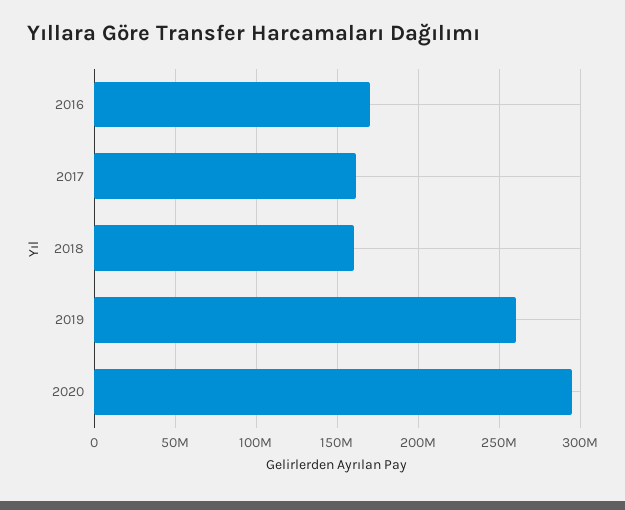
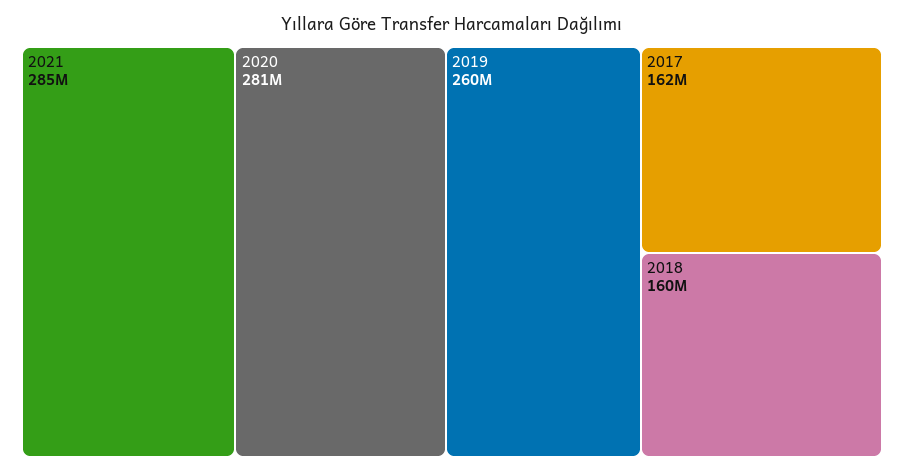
2016: 170000000 -> none
2020: 295000000 -> 281000000
2021: none -> 285000000

